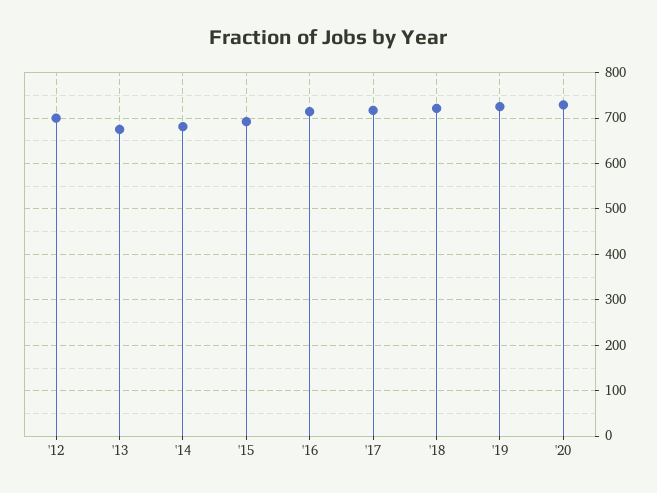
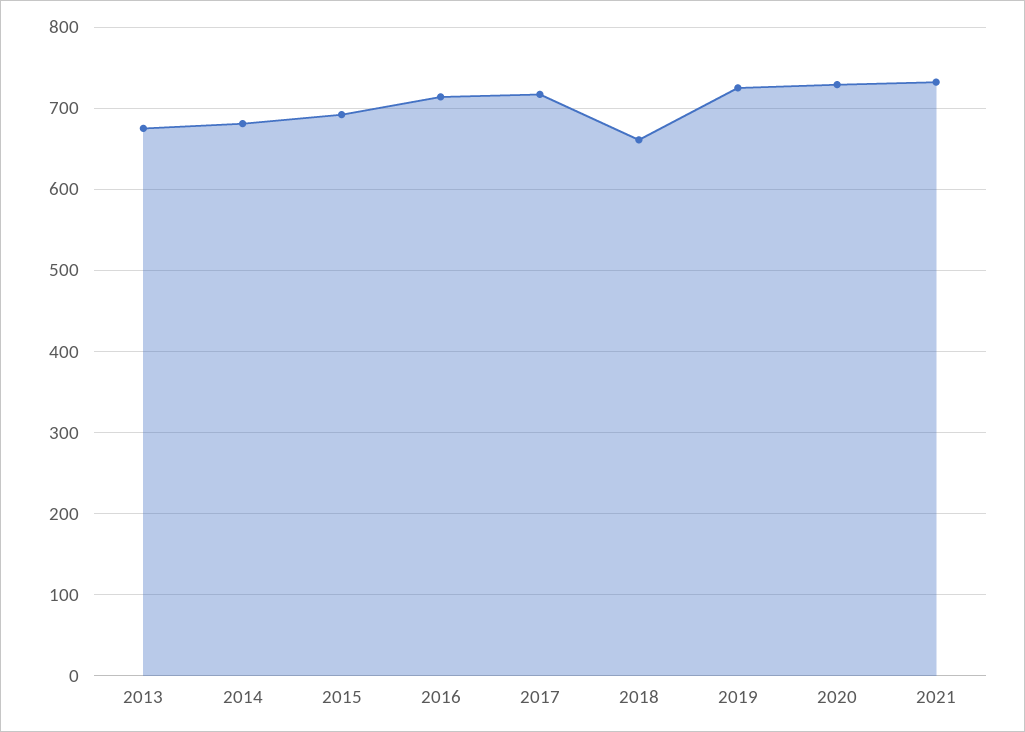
'12: 700 -> none
'18: 720 -> 660
2021: none -> 730

